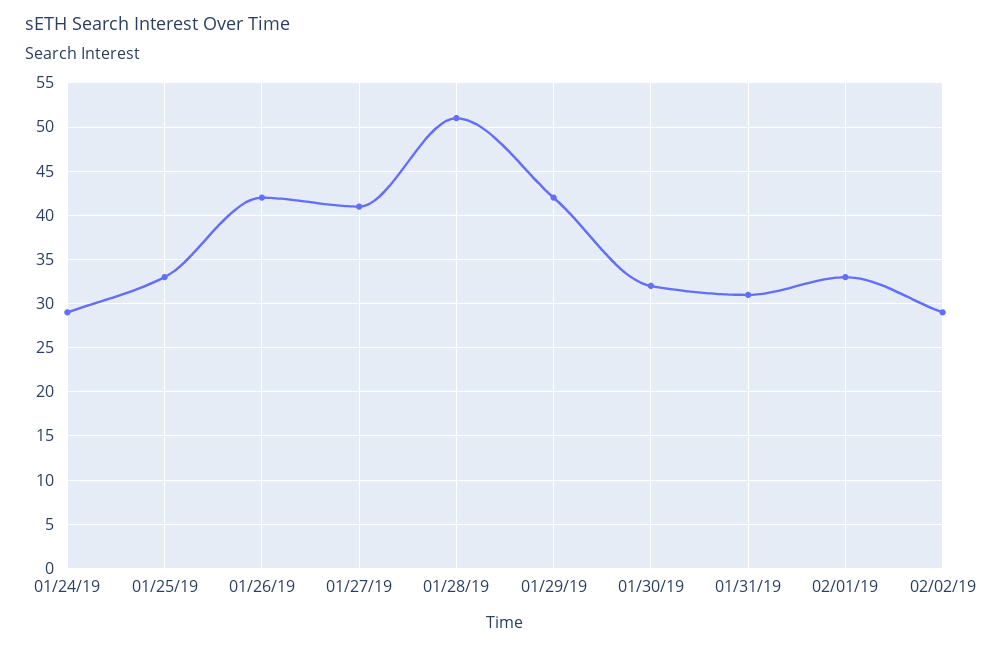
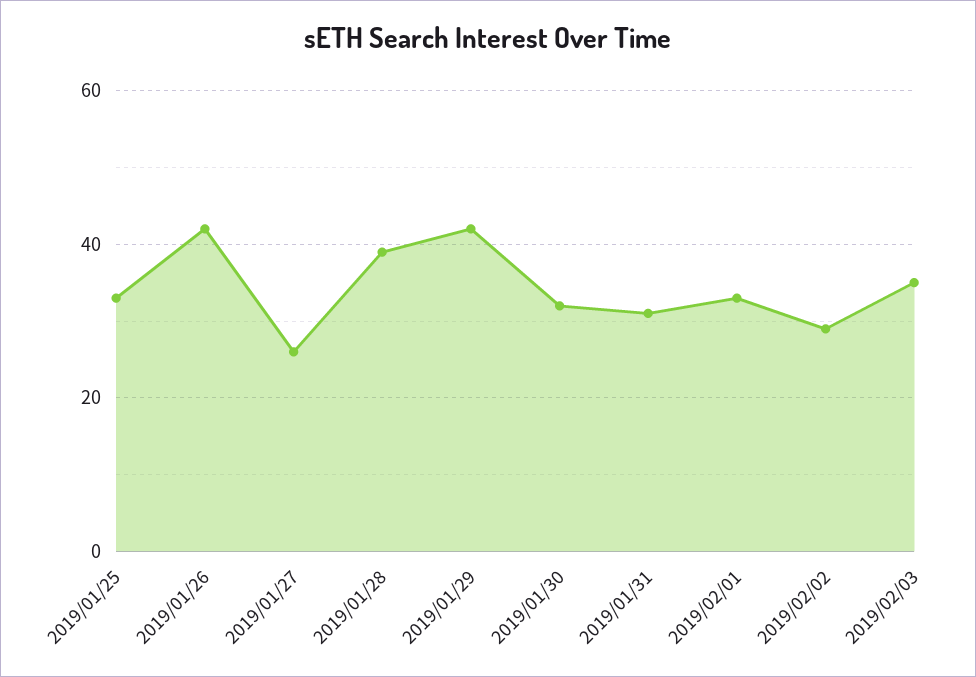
01/24/19: 29 -> none
01/27/19: 41 -> 25
01/28/19: 51 -> 40
2019/02/03: none -> 35

